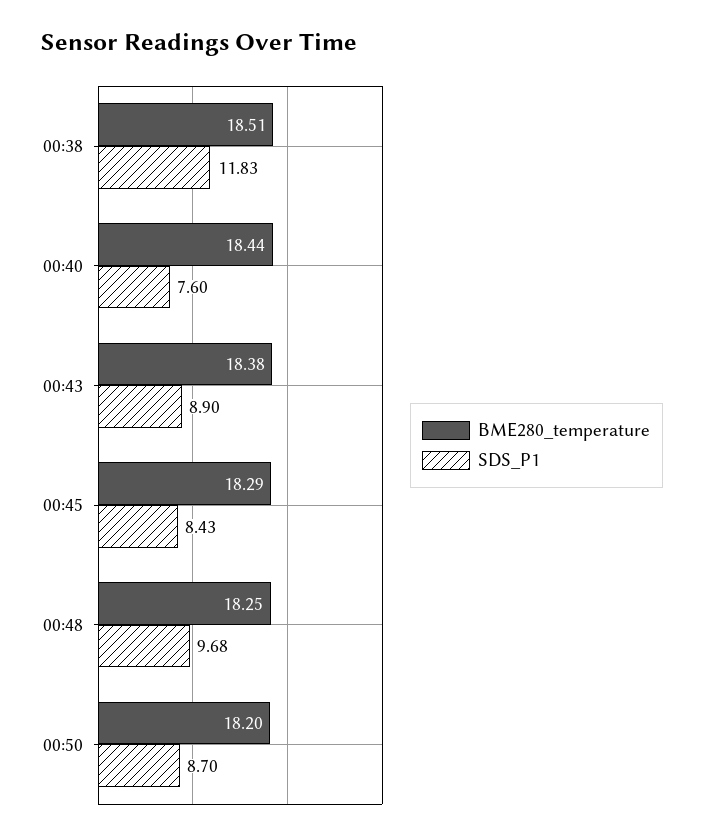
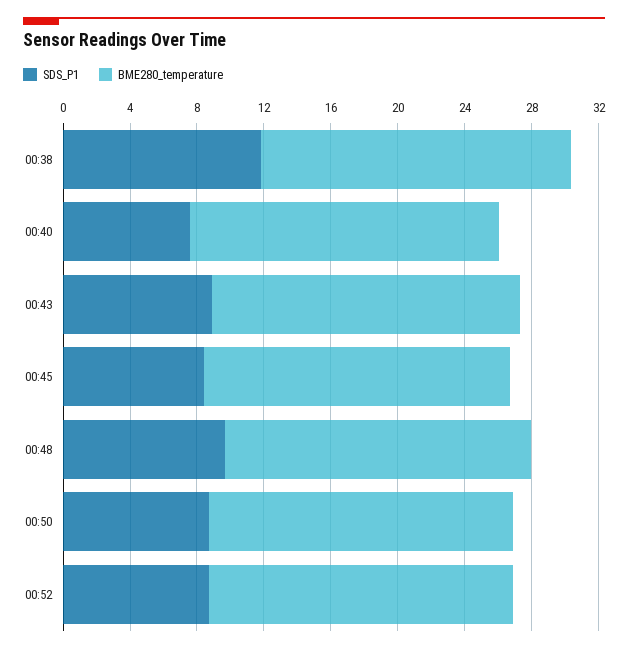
SDS_P1, 00:52: none -> 9
BME280_temperature, 00:52: none -> 18

